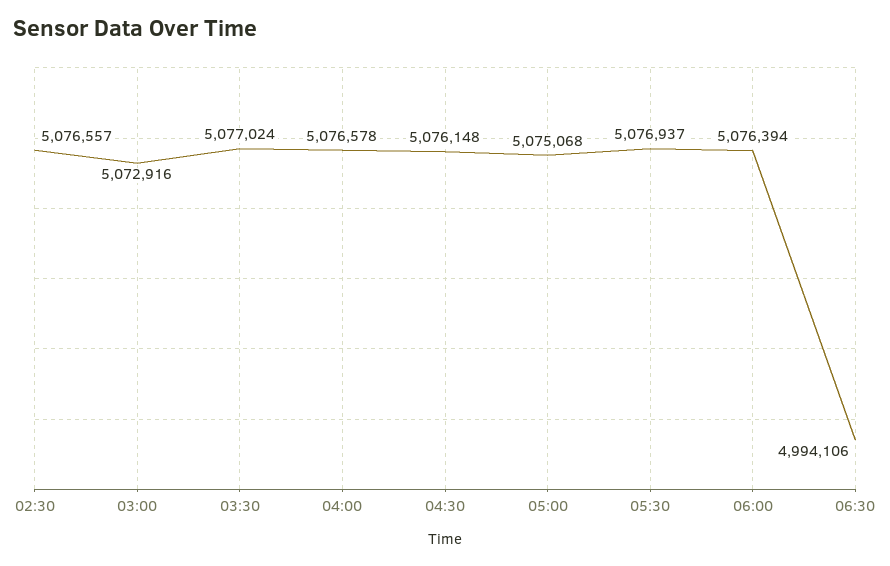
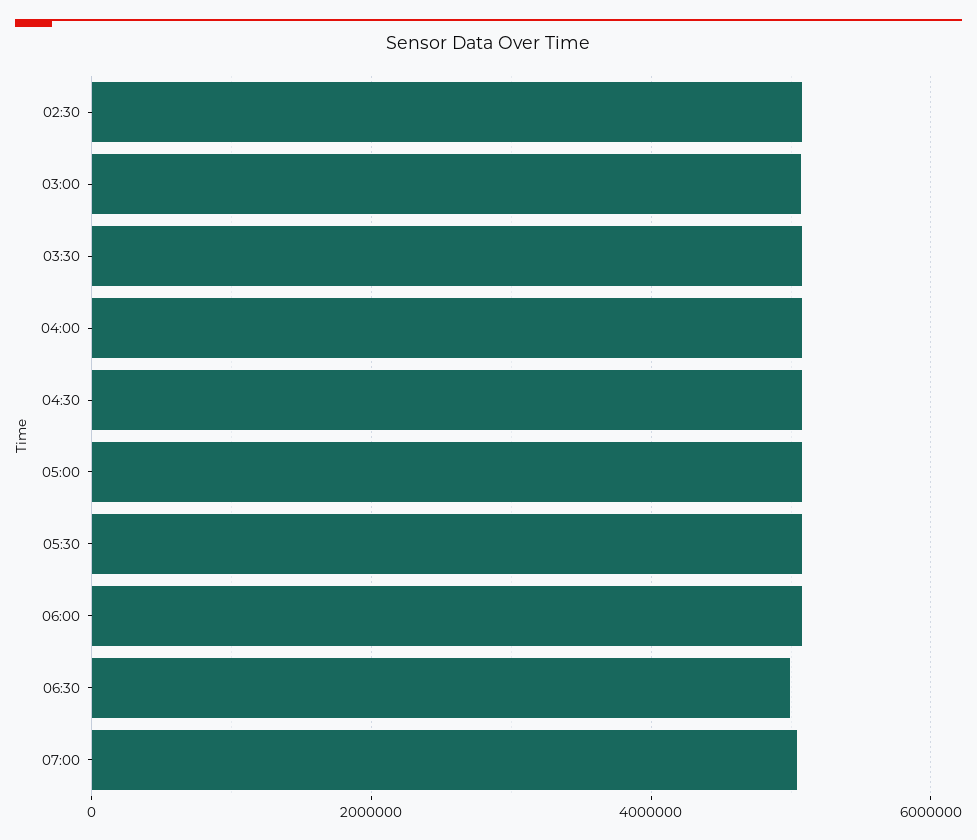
07:00: none -> 5000000

